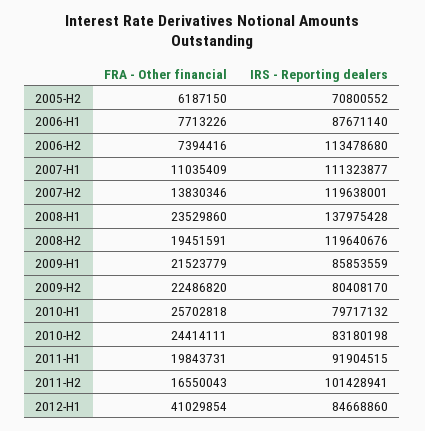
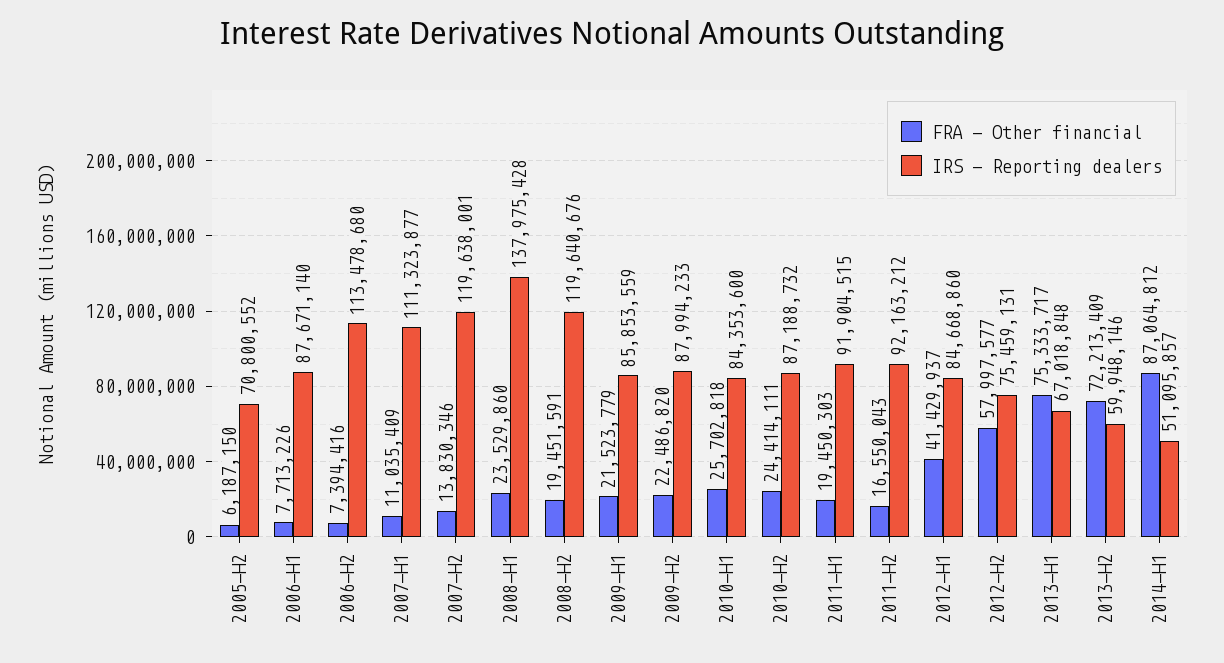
IRS - Reporting dealers, 2009-H2: 80408170 -> 87994233
IRS - Reporting dealers, 2010-H1: 79717132 -> 84353600
IRS - Reporting dealers, 2010-H2: 83180198 -> 87188732
FRA - Other financial, 2011-H1: 19843731 -> 19450303
IRS - Reporting dealers, 2011-H2: 101428941 -> 92163212
FRA - Other financial, 2012-H1: 41029854 -> 41429937
FRA - Other financial, 2012-H2: none -> 57997577
IRS - Reporting dealers, 2012-H2: none -> 75459131
FRA - Other financial, 2013-H1: none -> 75333717
IRS - Reporting dealers, 2013-H1: none -> 67018848
FRA - Other financial, 2013-H2: none -> 72213409
IRS - Reporting dealers, 2013-H2: none -> 59948146
FRA - Other financial, 2014-H1: none -> 87064812
IRS - Reporting dealers, 2014-H1: none -> 51095857

